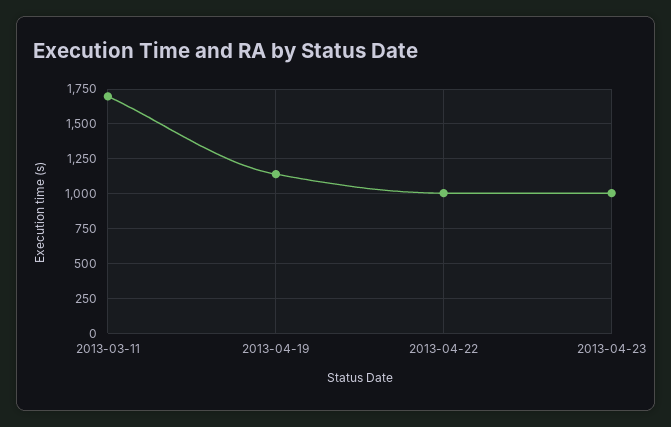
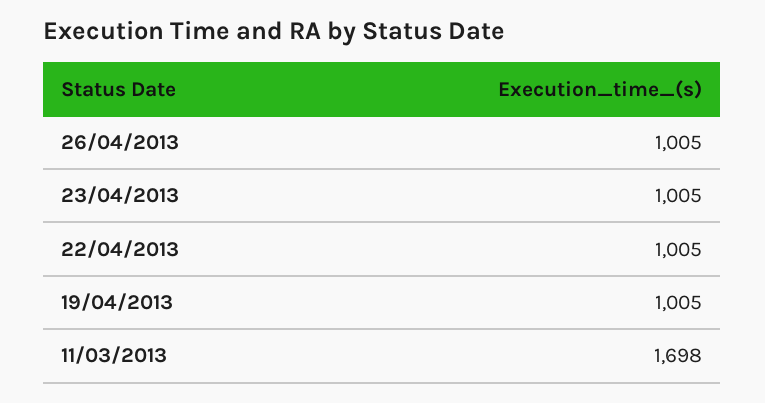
2013-04-19: 1150 -> 1005
26/04/2013: none -> 1005

